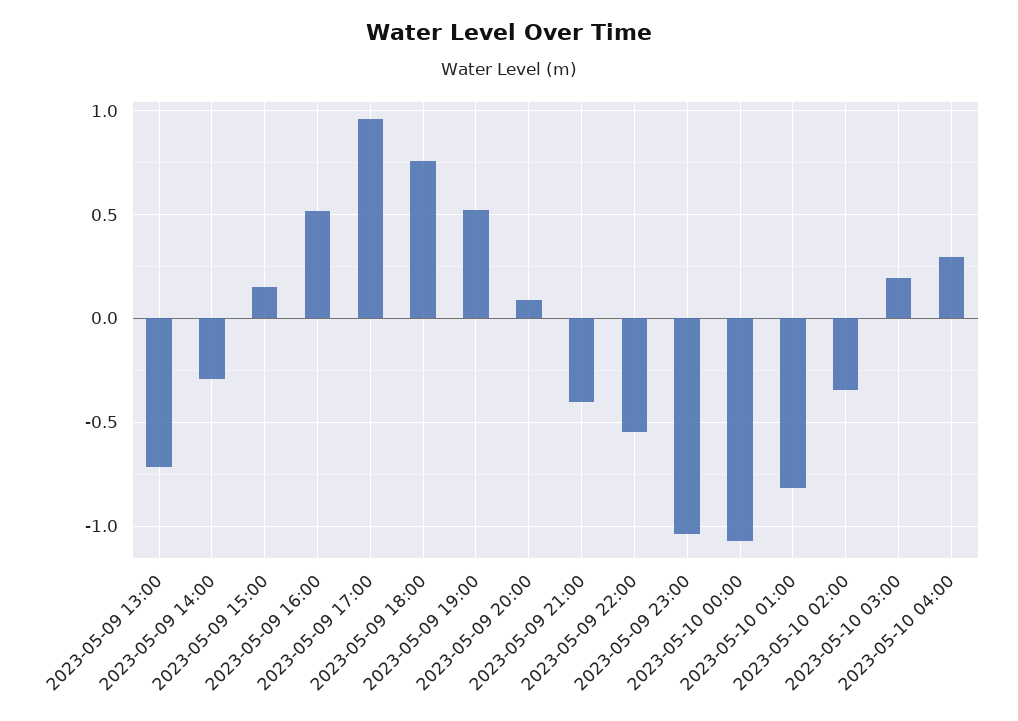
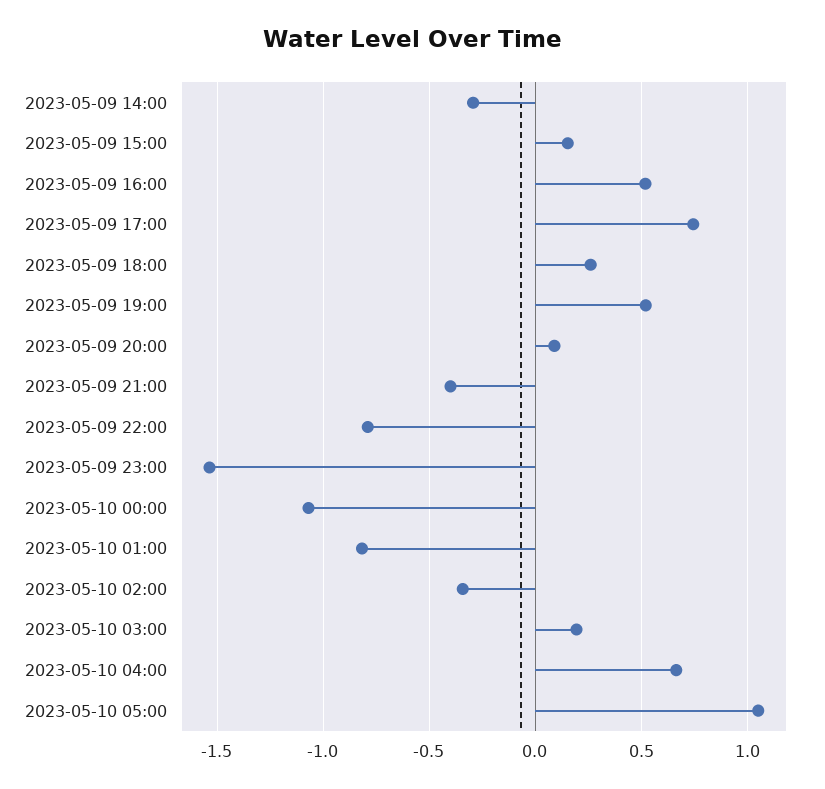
2023-05-09 13:00: -0.7 -> none
2023-05-09 17:00: 0.95 -> 0.75
2023-05-09 18:00: 0.75 -> 0.25
2023-05-09 22:00: -0.55 -> -0.8
2023-05-09 23:00: -1.05 -> -1.55
2023-05-10 04:00: 0.3 -> 0.65
2023-05-10 05:00: none -> 1.05

